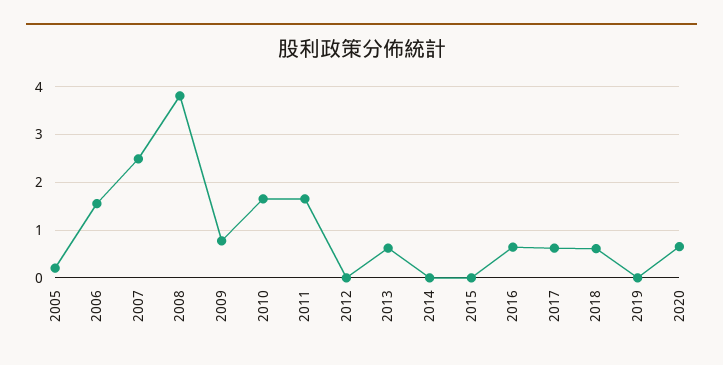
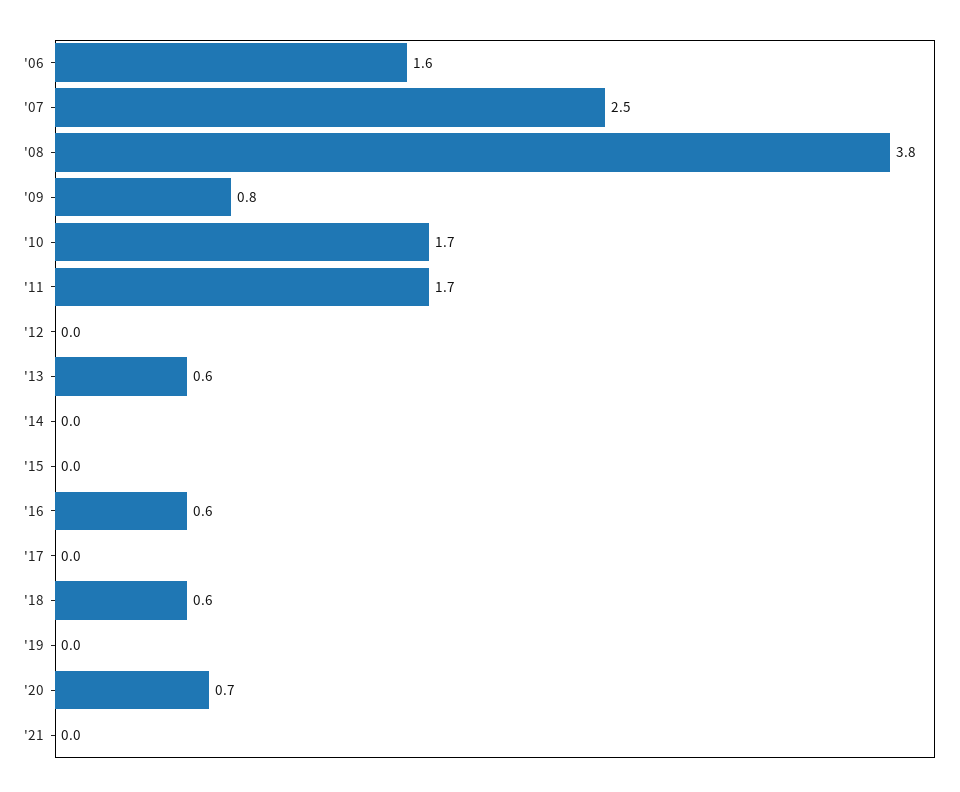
2005: 0.2 -> none
2017: 0.6 -> 0
'21: none -> 0

